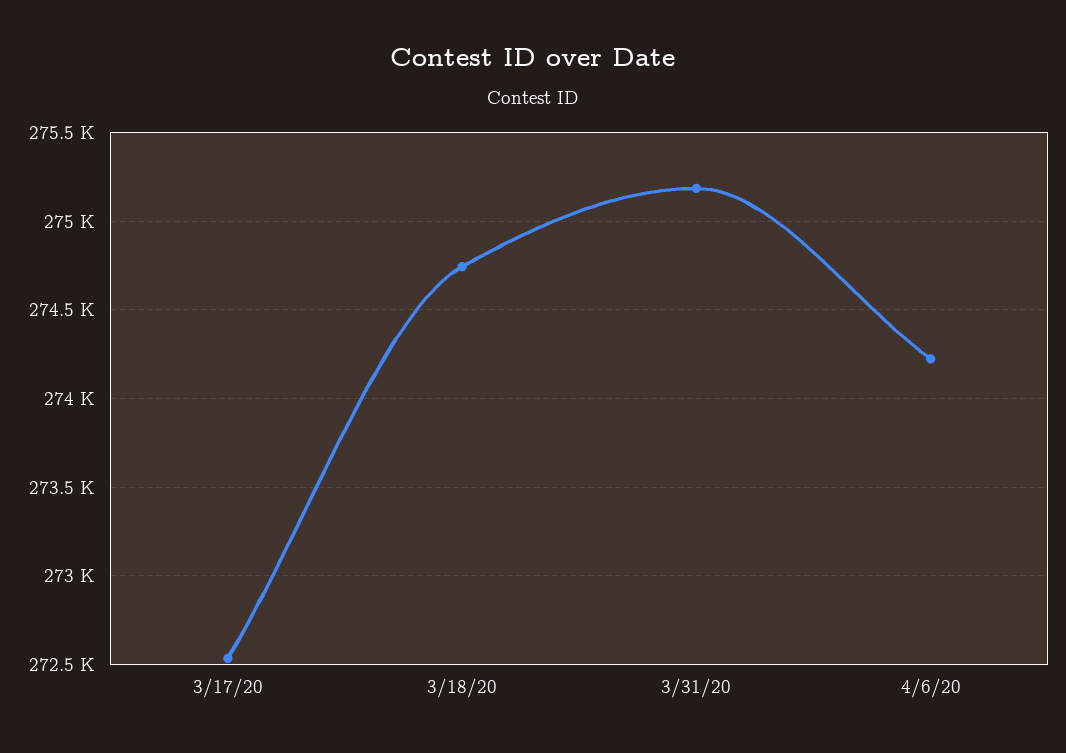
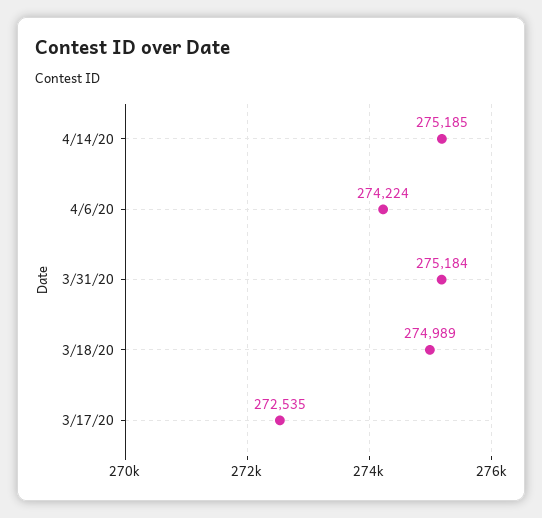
3/18/20: 274750 -> 274989
4/14/20: none -> 275185

